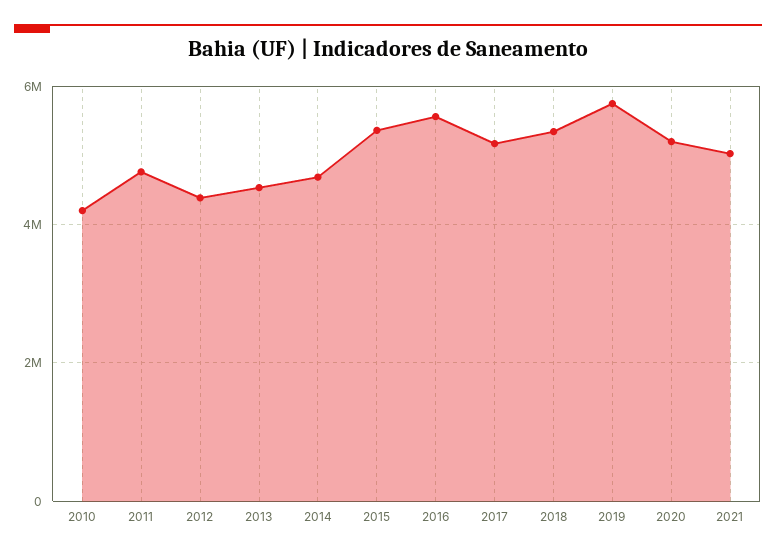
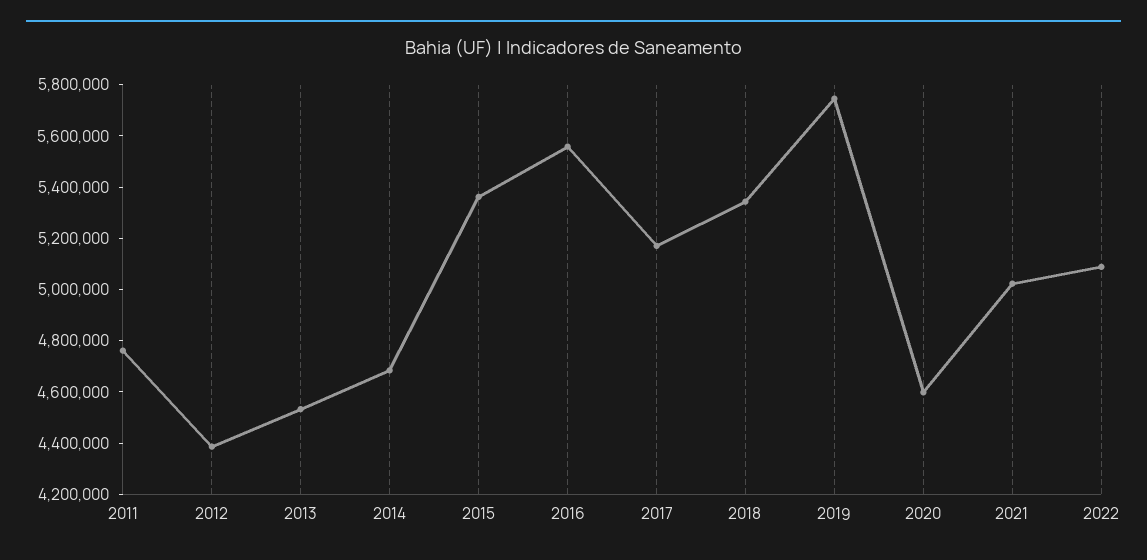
2010: 4200000 -> none
2020: 5200000 -> 4600000
2022: none -> 5100000

